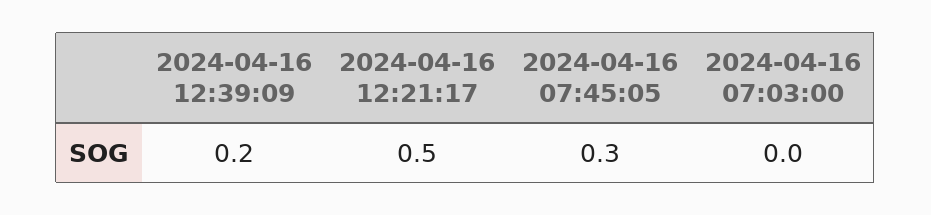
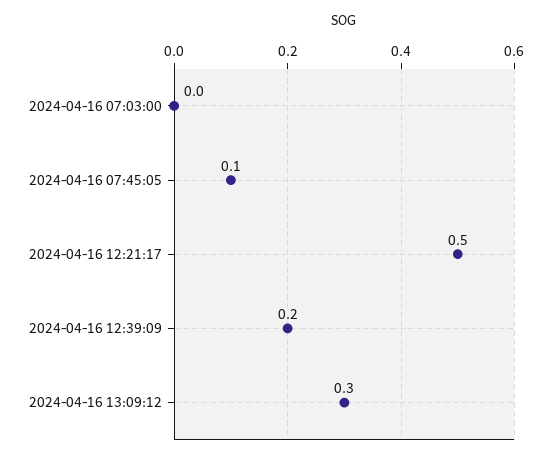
2024-04-16 07:45:05: 0.3 -> 0.1
2024-04-16 13:09:12: none -> 0.3

